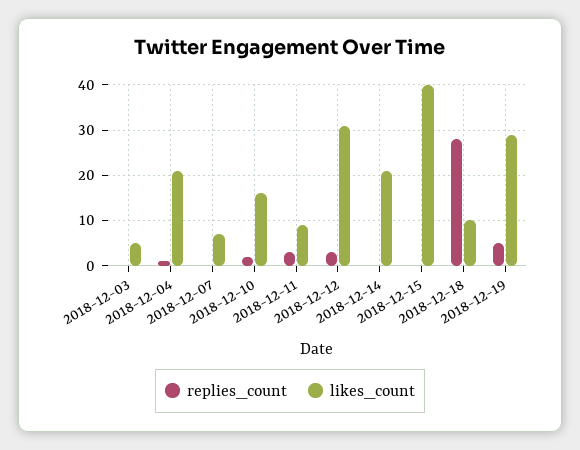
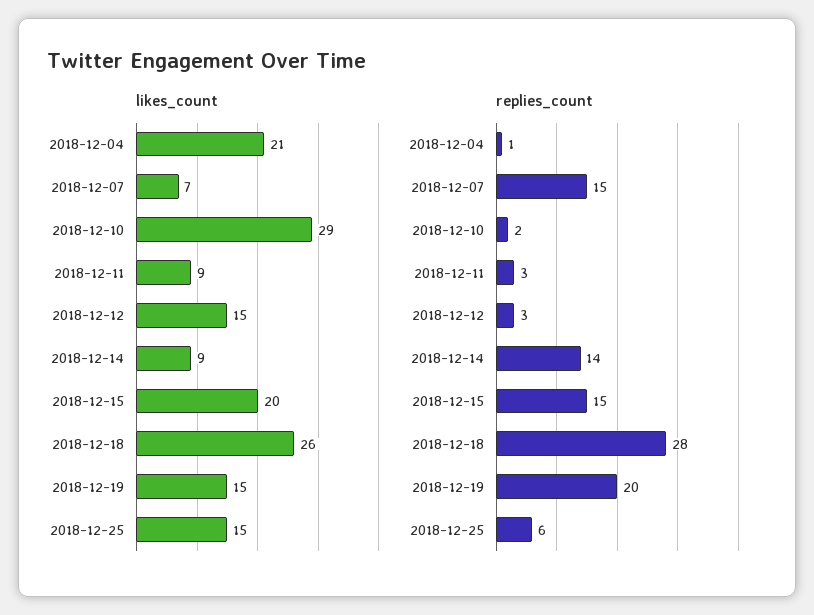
replies_count, 2018-12-03: 0 -> none
likes_count, 2018-12-03: 5 -> none
replies_count, 2018-12-07: 0 -> 15
likes_count, 2018-12-10: 15 -> 29
likes_count, 2018-12-12: 30 -> 15
replies_count, 2018-12-14: 0 -> 14
likes_count, 2018-12-14: 20 -> 9
replies_count, 2018-12-15: 0 -> 15
likes_count, 2018-12-15: 40 -> 20
likes_count, 2018-12-18: 10 -> 26
replies_count, 2018-12-19: 5 -> 20
likes_count, 2018-12-19: 30 -> 15
likes_count, 2018-12-25: none -> 15
replies_count, 2018-12-25: none -> 6

